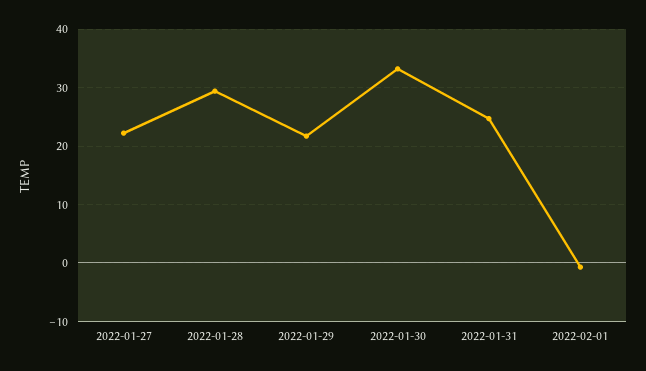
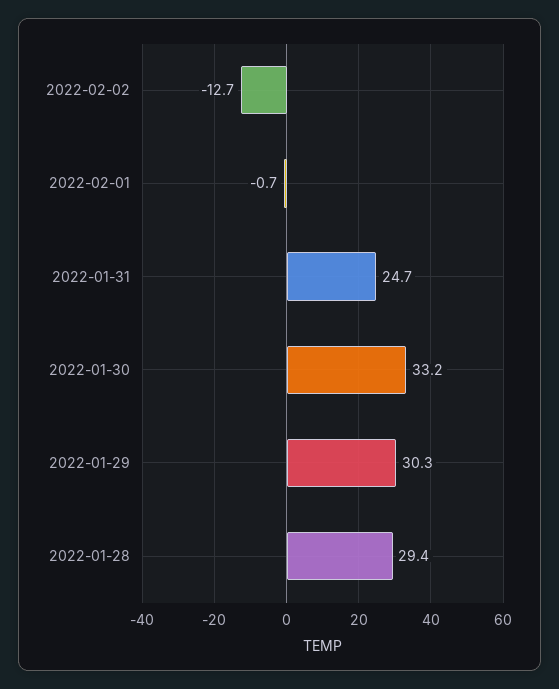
2022-01-27: 22 -> none
2022-01-29: 22 -> 30.3
2022-02-02: none -> -12.7

